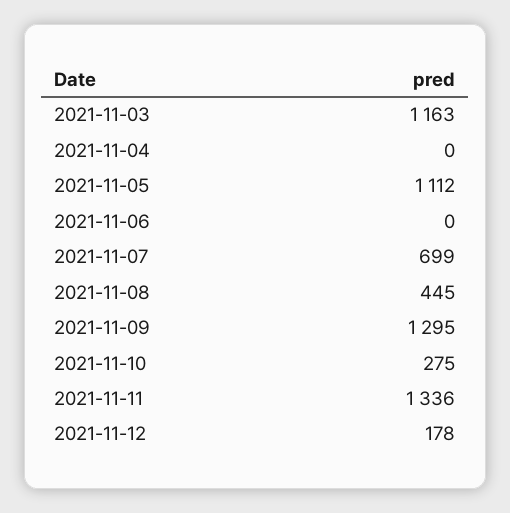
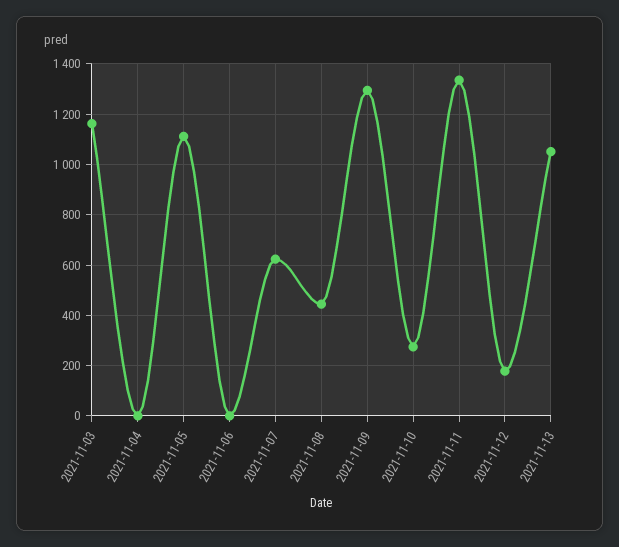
2021-11-07: 699 -> 625
2021-11-13: none -> 1050

